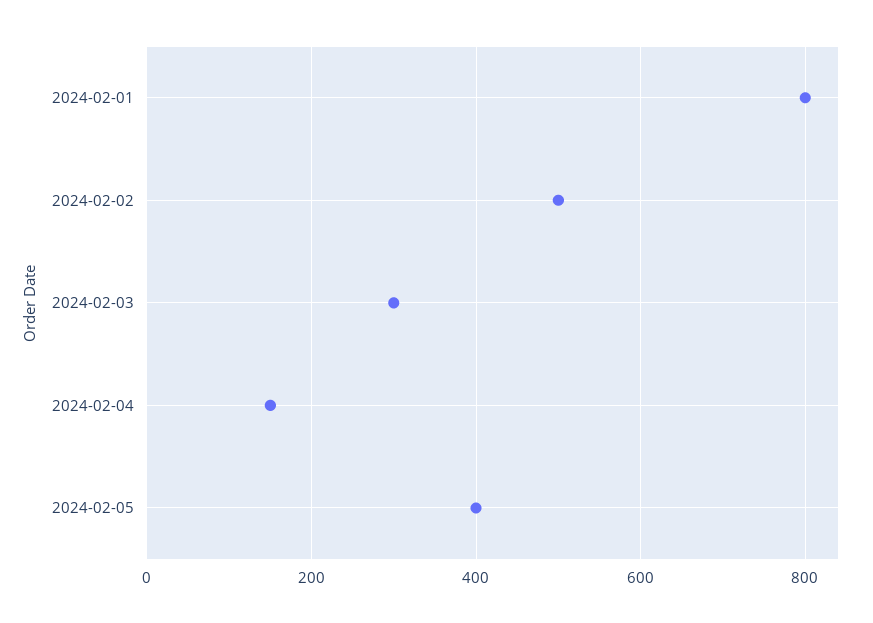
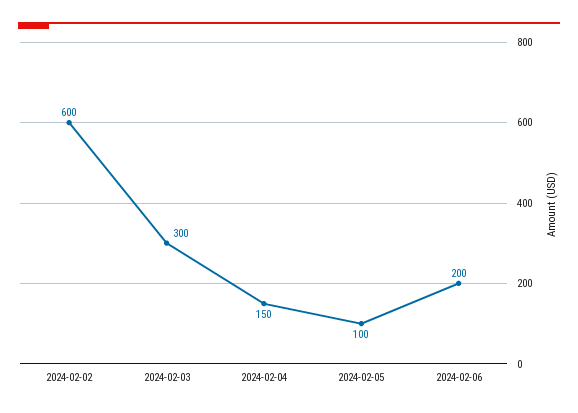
2024-02-01: 800 -> none
2024-02-02: 500 -> 600
2024-02-05: 400 -> 100
2024-02-06: none -> 200

